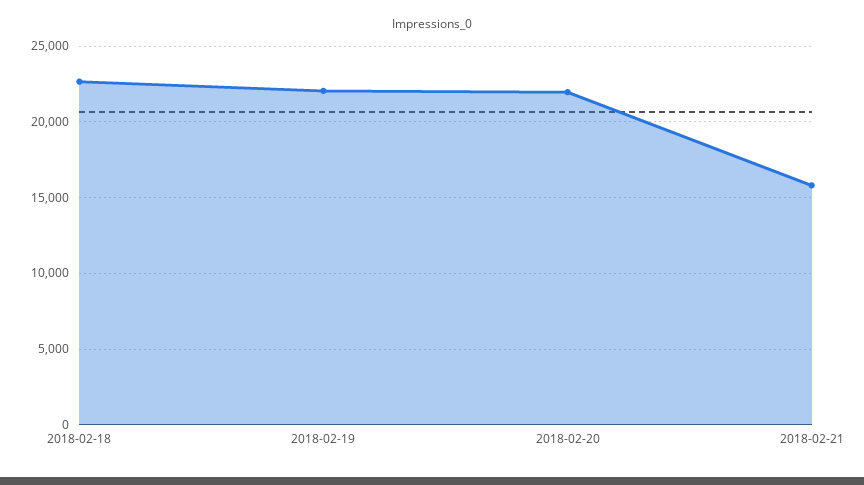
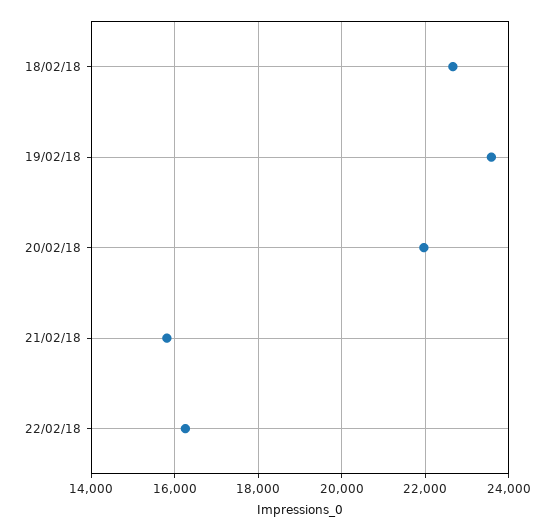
2018-02-19: 22000 -> 23600
22/02/18: none -> 16200

